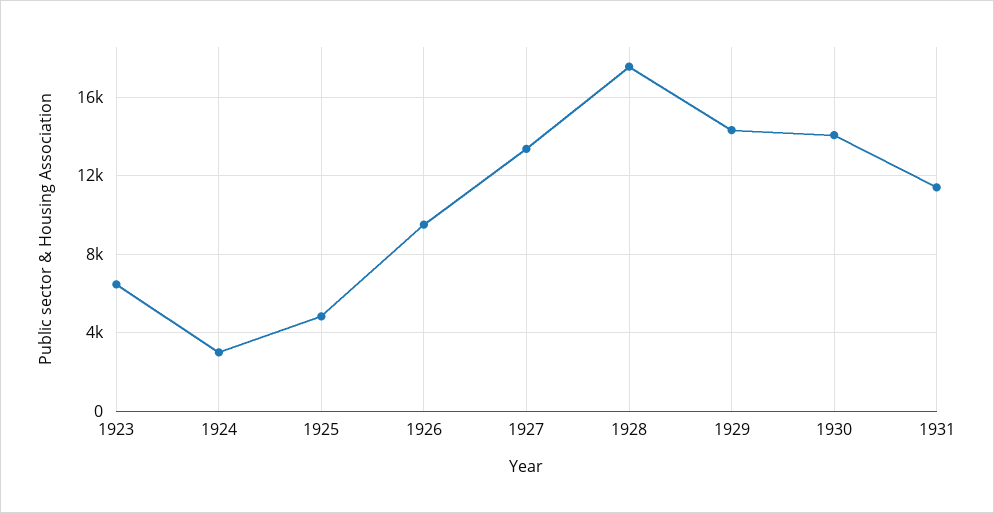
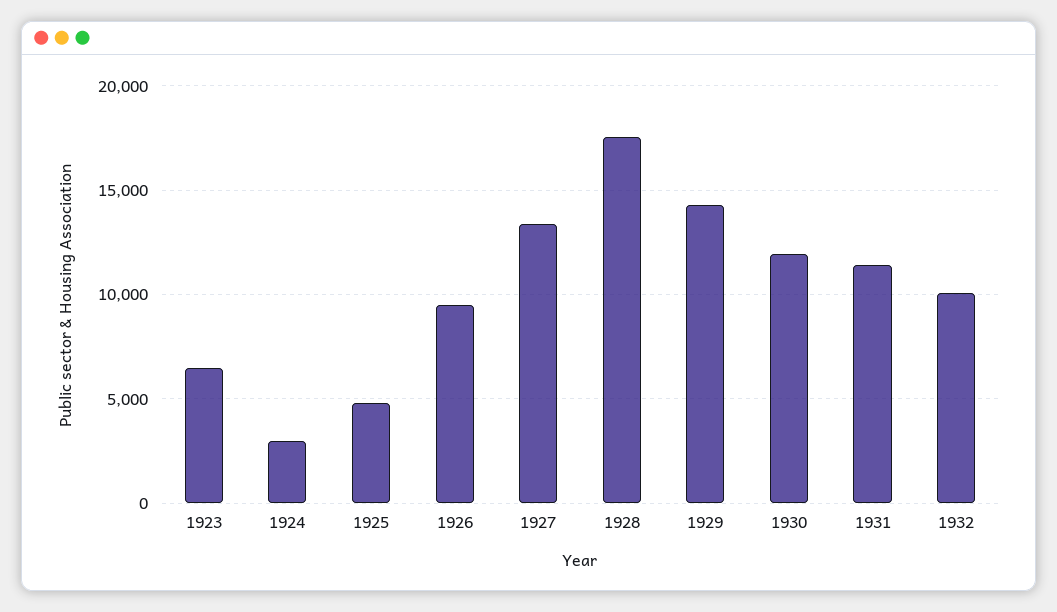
1930: 14000 -> 12000
1932: none -> 10000

